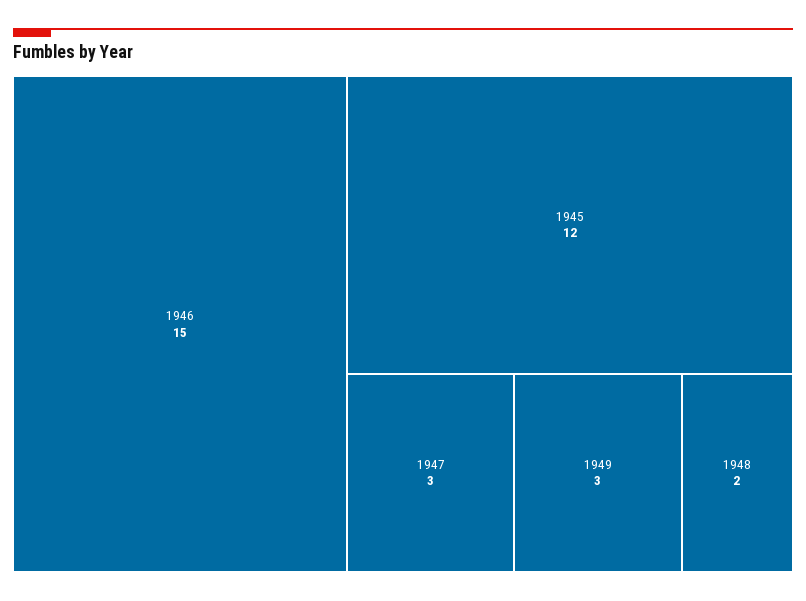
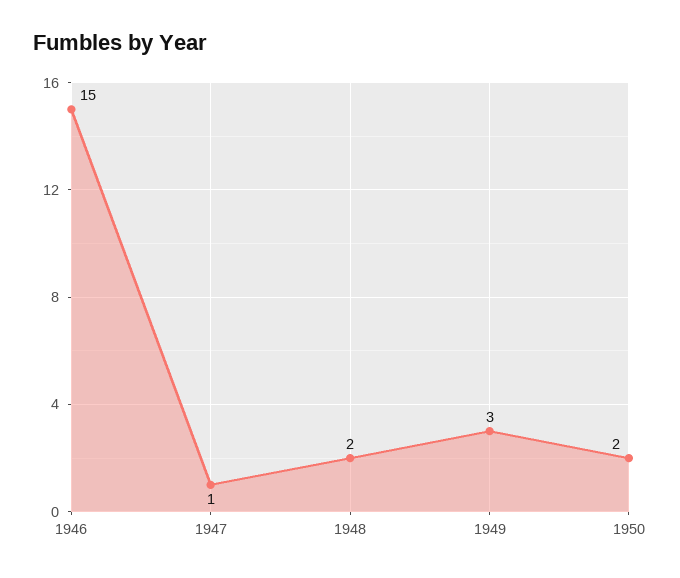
1945: 12 -> none
1947: 3 -> 1
1950: none -> 2

